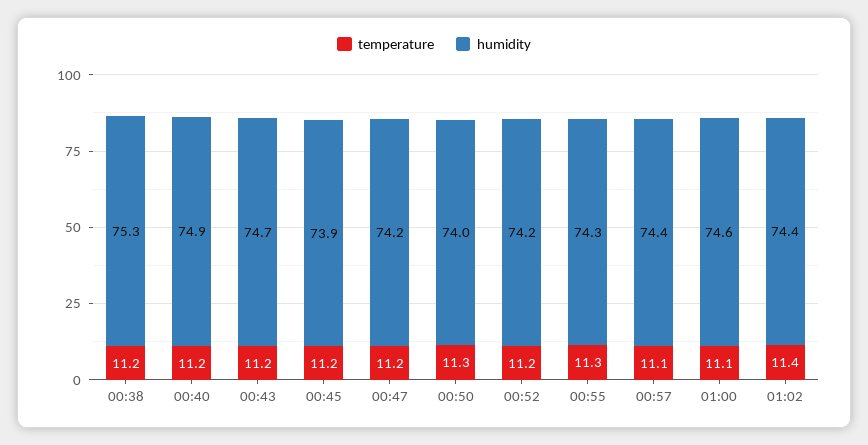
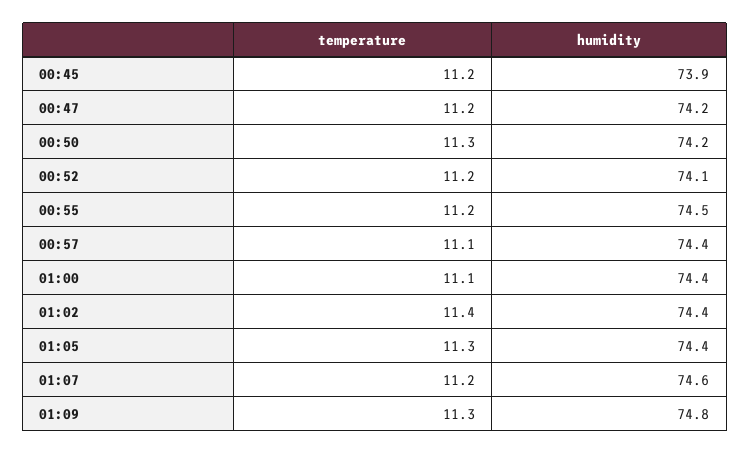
temperature, 00:38: 11.2 -> none
humidity, 00:38: 75.3 -> none
temperature, 00:40: 11.2 -> none
humidity, 00:40: 74.9 -> none
temperature, 00:43: 11.2 -> none
humidity, 00:43: 74.7 -> none
humidity, 00:50: 74 -> 74.2
humidity, 00:52: 74.2 -> 74.1
temperature, 00:55: 11.3 -> 11.2
humidity, 00:55: 74.3 -> 74.5
humidity, 01:00: 74.6 -> 74.4
temperature, 01:05: none -> 11.3
humidity, 01:05: none -> 74.4
temperature, 01:07: none -> 11.2
humidity, 01:07: none -> 74.6
temperature, 01:09: none -> 11.3
humidity, 01:09: none -> 74.8

